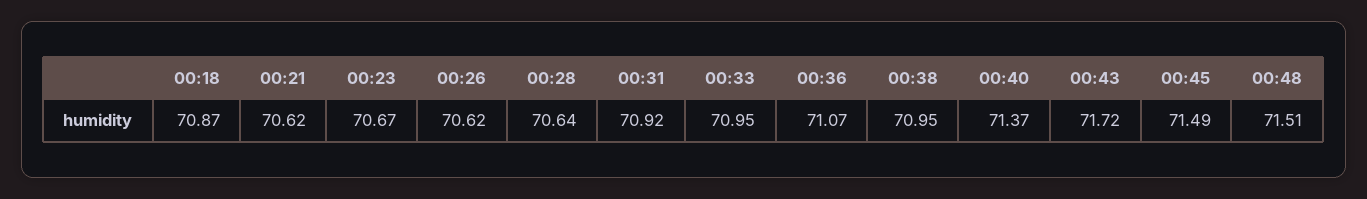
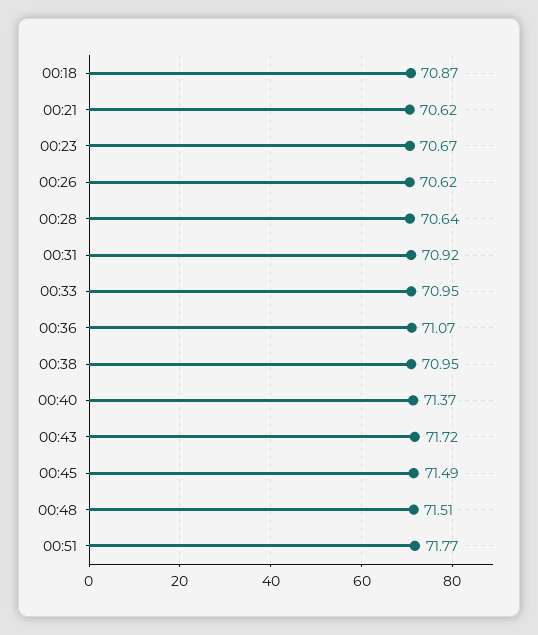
00:51: none -> 71.77

